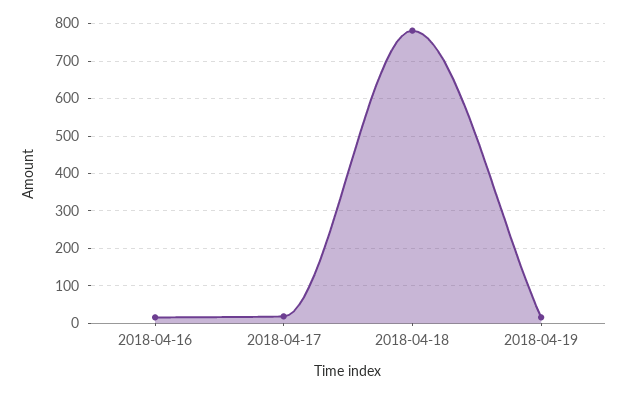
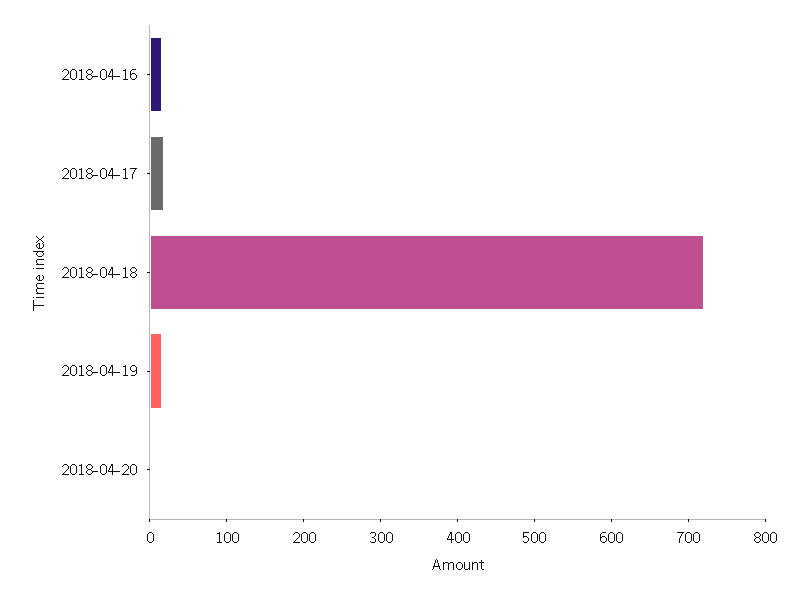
2018-04-18: 780 -> 720
2018-04-20: none -> 0

